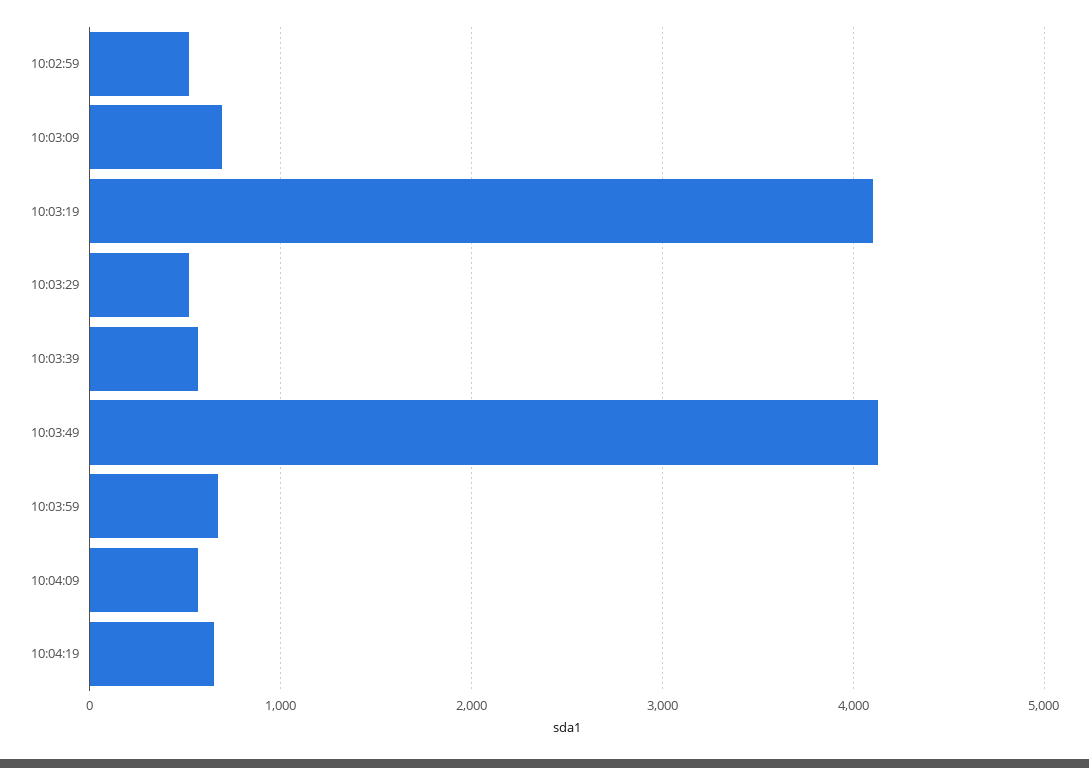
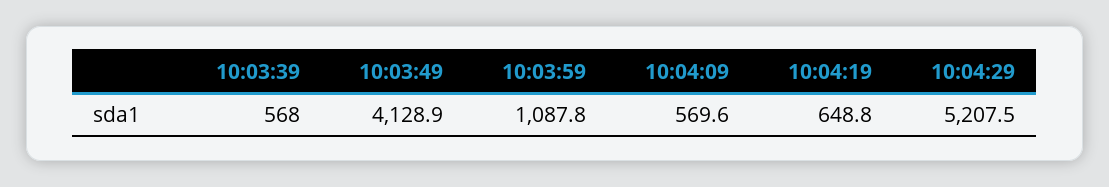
10:02:59: 500 -> none
10:03:09: 700 -> none
10:03:19: 4100 -> none
10:03:29: 500 -> none
10:03:59: 700 -> 1087.8
10:04:29: none -> 5207.5

